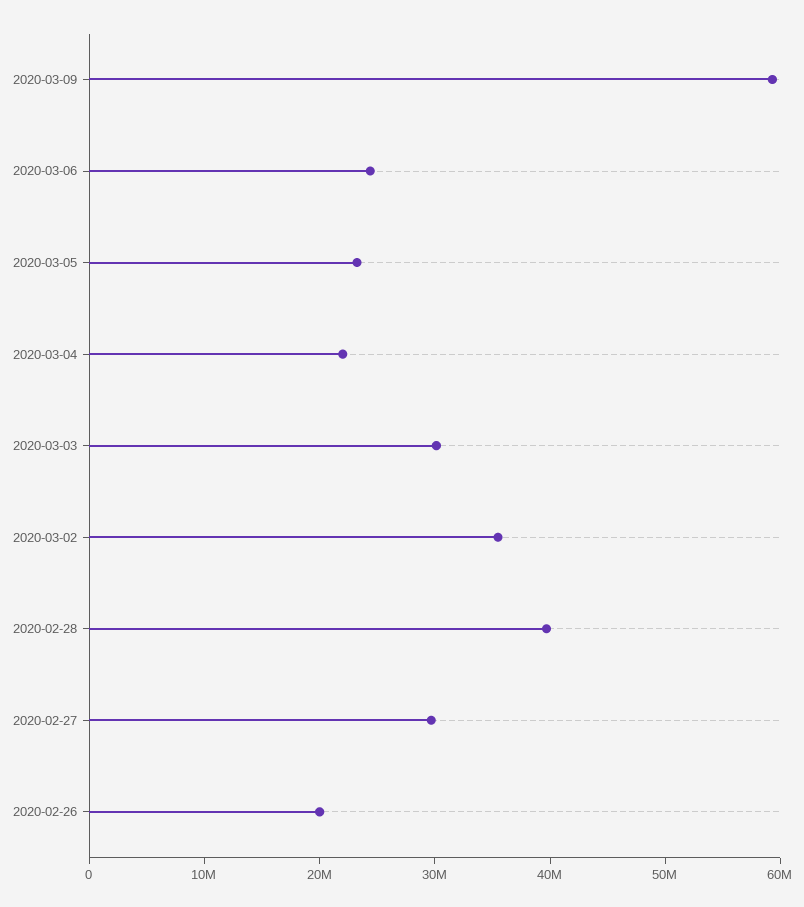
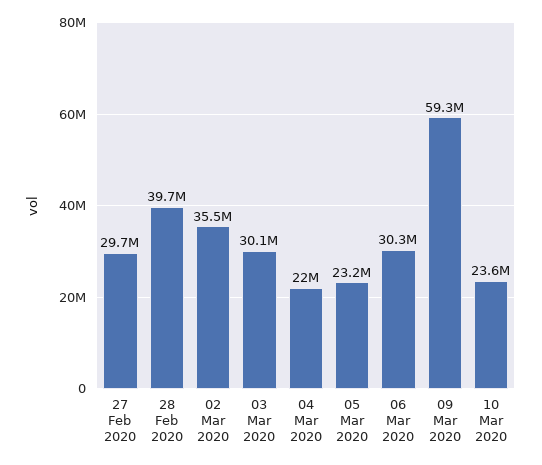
2020-03-06: 24000000 -> 30300000
2020-02-26: 20000000 -> none
10 Mar 2020: none -> 23600000

